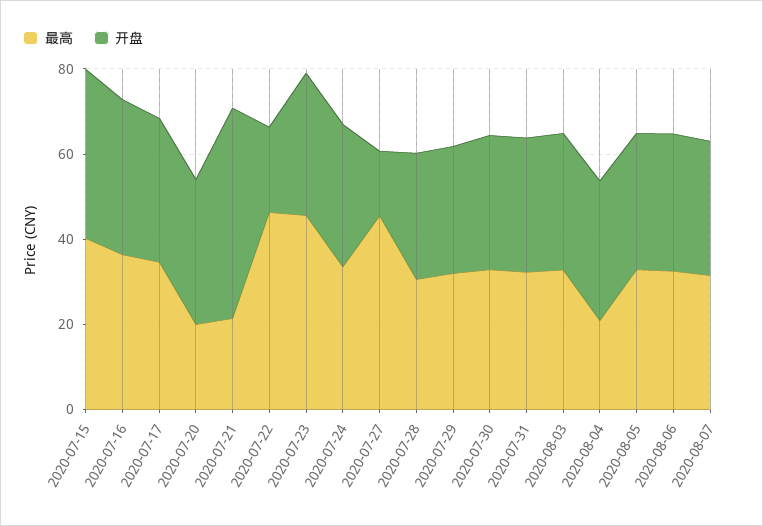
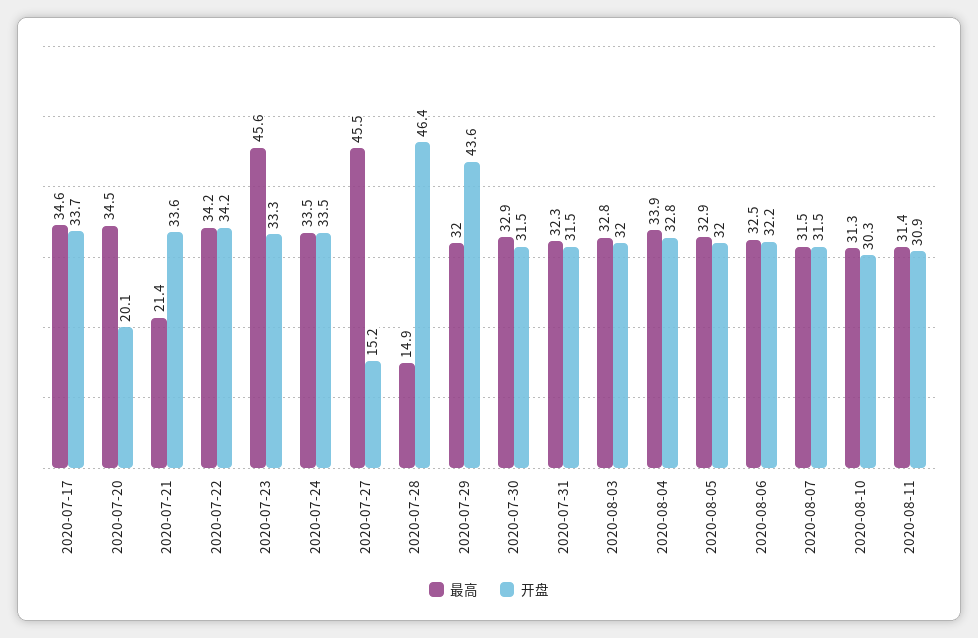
最高, 2020-07-15: 40 -> none
开盘, 2020-07-15: 40 -> none
最高, 2020-07-16: 35 -> none
开盘, 2020-07-16: 35 -> none
最高, 2020-07-20: 20 -> 34.5
开盘, 2020-07-20: 35 -> 20.1
开盘, 2020-07-21: 50 -> 33.6
最高, 2020-07-22: 45 -> 34.2
开盘, 2020-07-22: 20 -> 34.2
最高, 2020-07-28: 30 -> 14.9
开盘, 2020-07-28: 30 -> 46.4
开盘, 2020-07-29: 30 -> 43.6
最高, 2020-08-04: 20 -> 33.9
最高, 2020-08-10: none -> 31.3
开盘, 2020-08-10: none -> 30.3
最高, 2020-08-11: none -> 31.4
开盘, 2020-08-11: none -> 30.9

